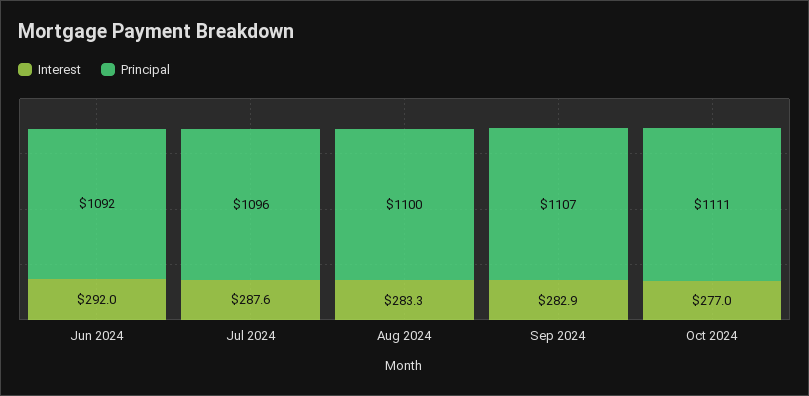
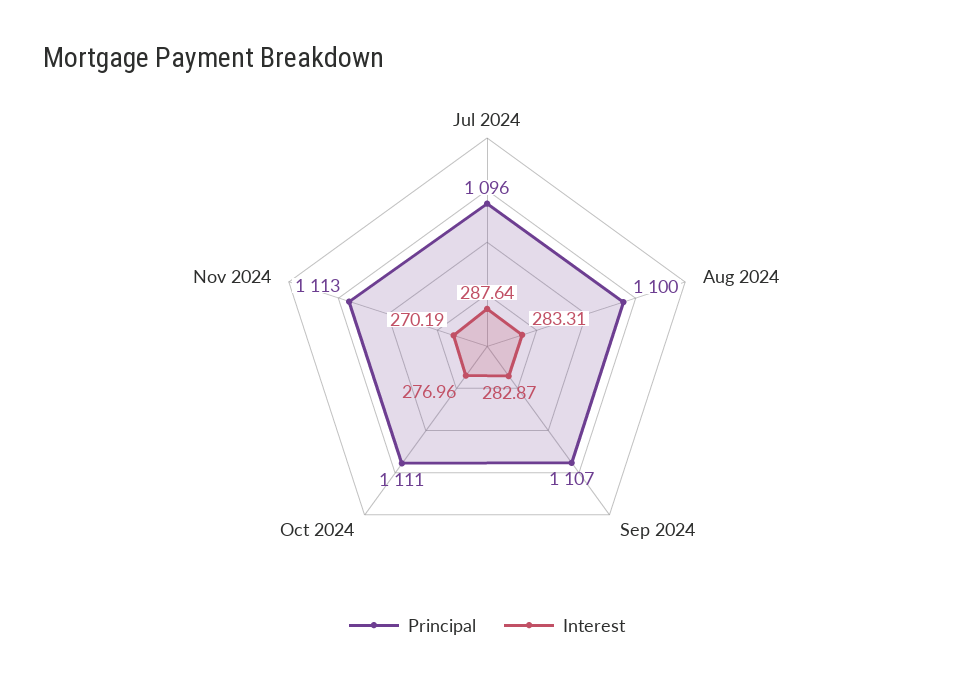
Interest, Jun 2024: 292 -> none
Principal, Jun 2024: 1092 -> none
Principal, Nov 2024: none -> 1113
Interest, Nov 2024: none -> 270.19

